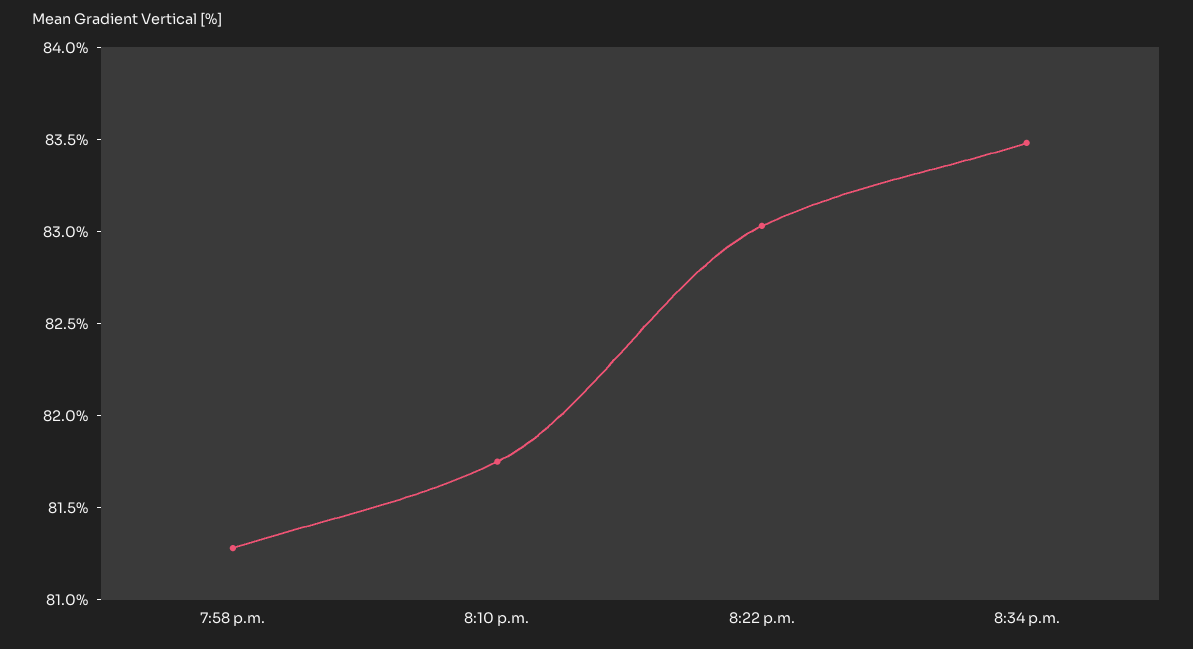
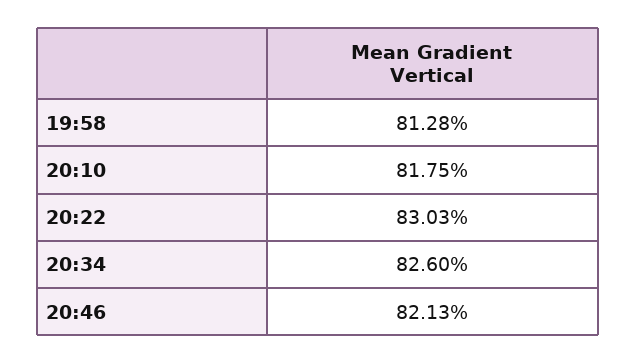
8:34 p.m.: 83.5 -> 82.6
20:46: none -> 82.13

